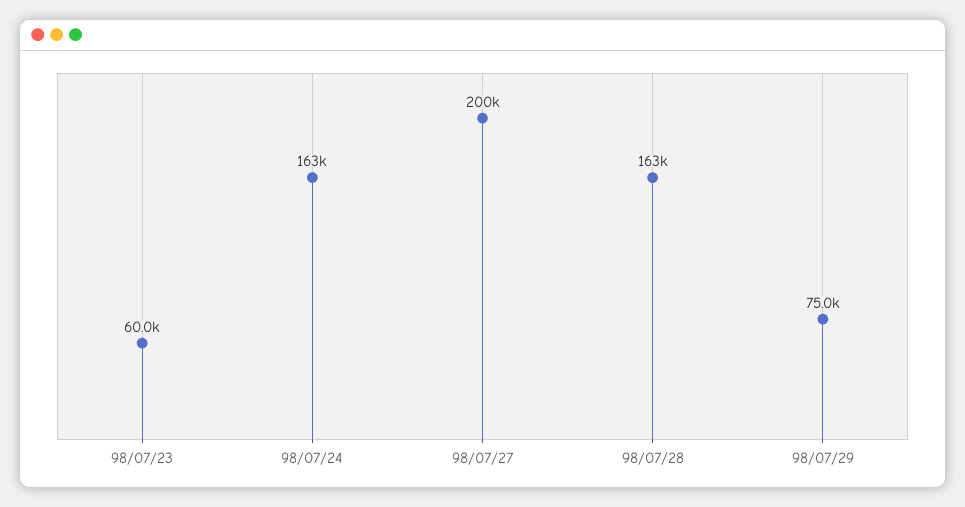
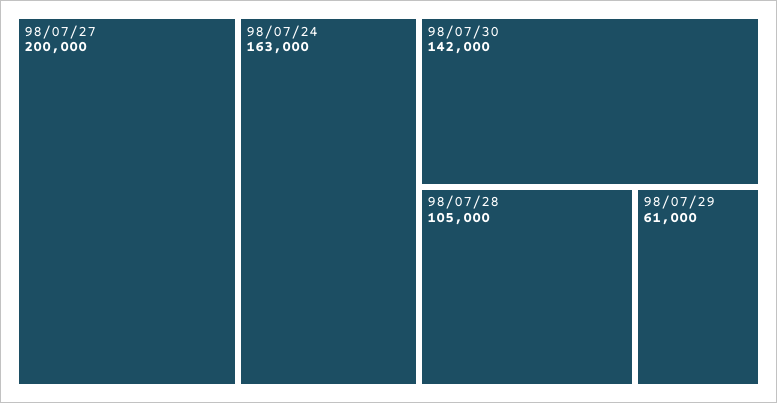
98/07/23: 60000 -> none
98/07/28: 163000 -> 105000
98/07/29: 75000 -> 61000
98/07/30: none -> 142000

